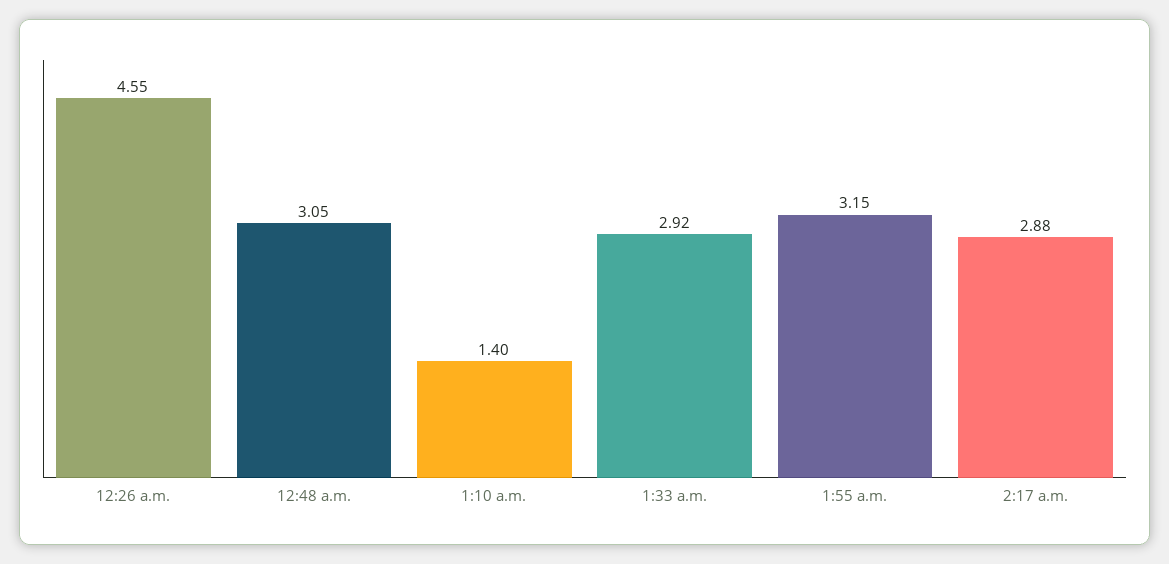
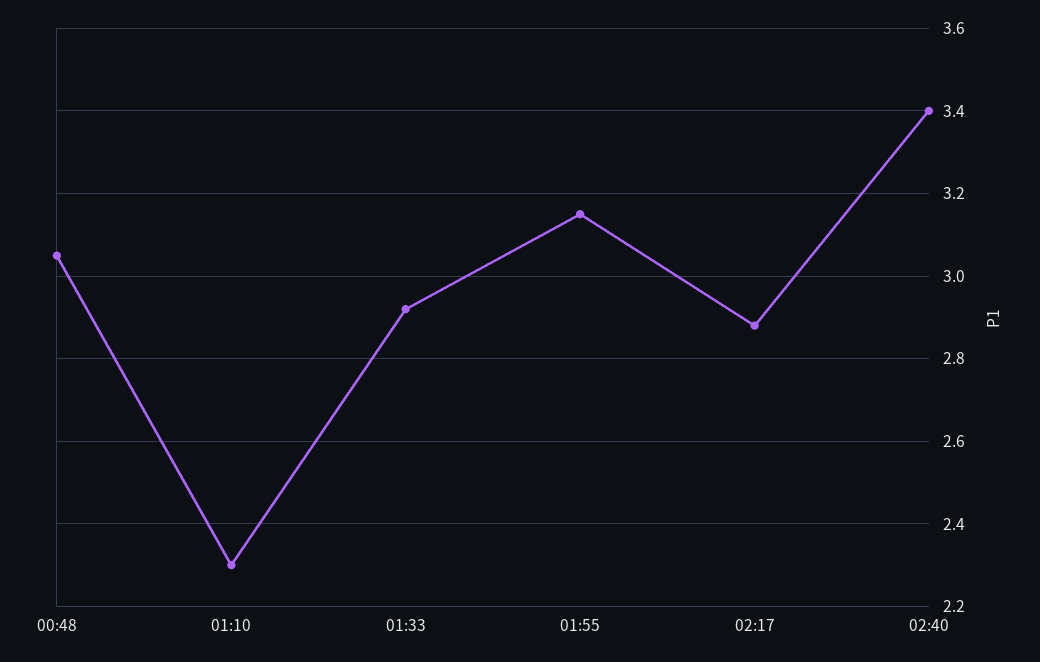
12:26 a.m.: 4.55 -> none
1:10 a.m.: 1.4 -> 2.3
02:40: none -> 3.4

